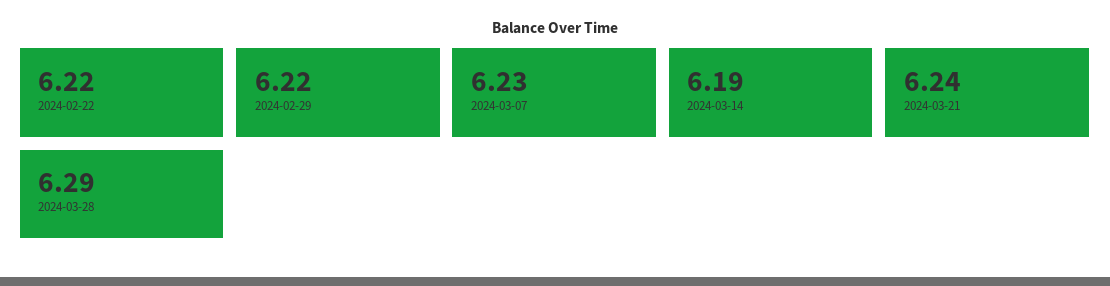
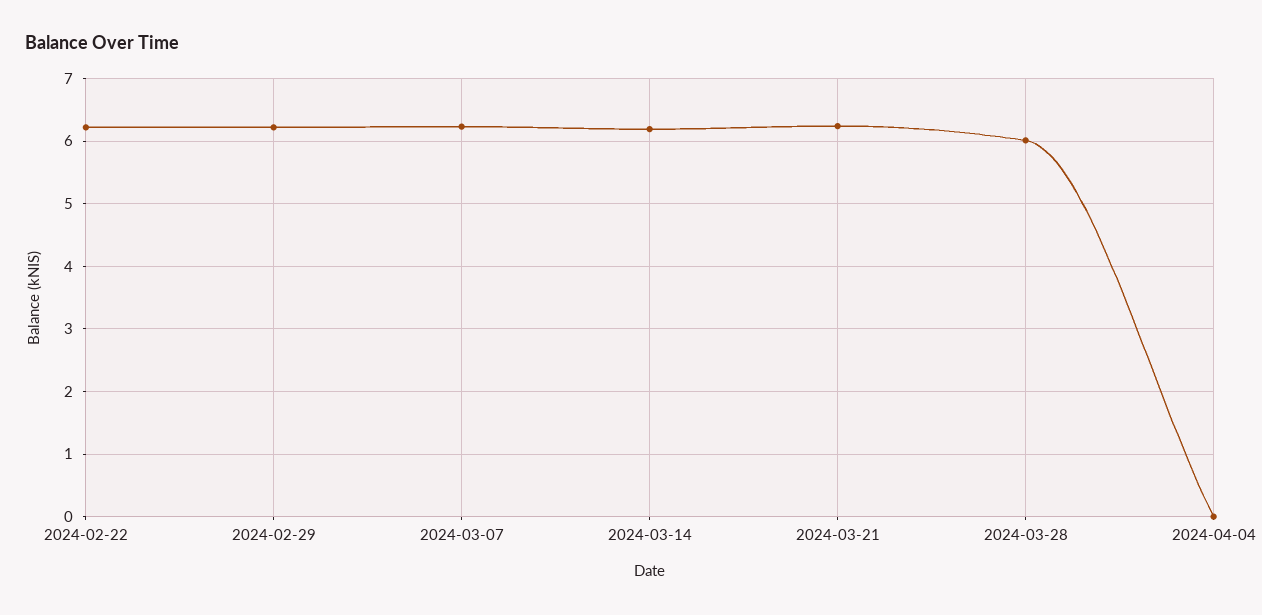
2024-03-28: 6.29 -> 6
2024-04-04: none -> 0

